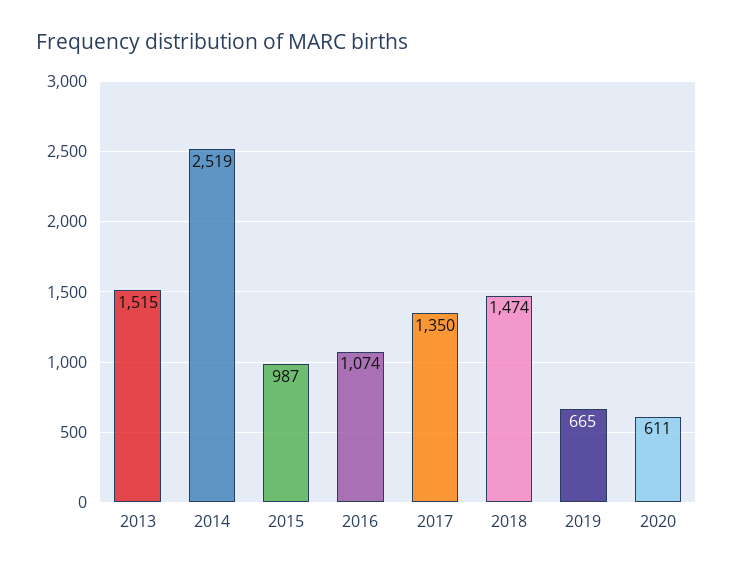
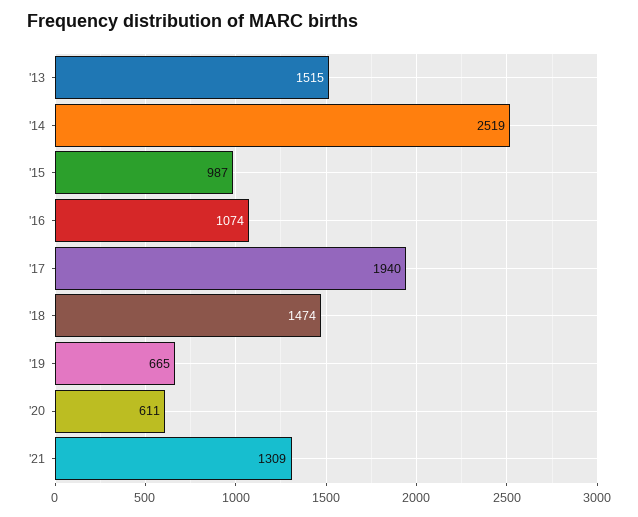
2017: 1350 -> 1940
'21: none -> 1309

